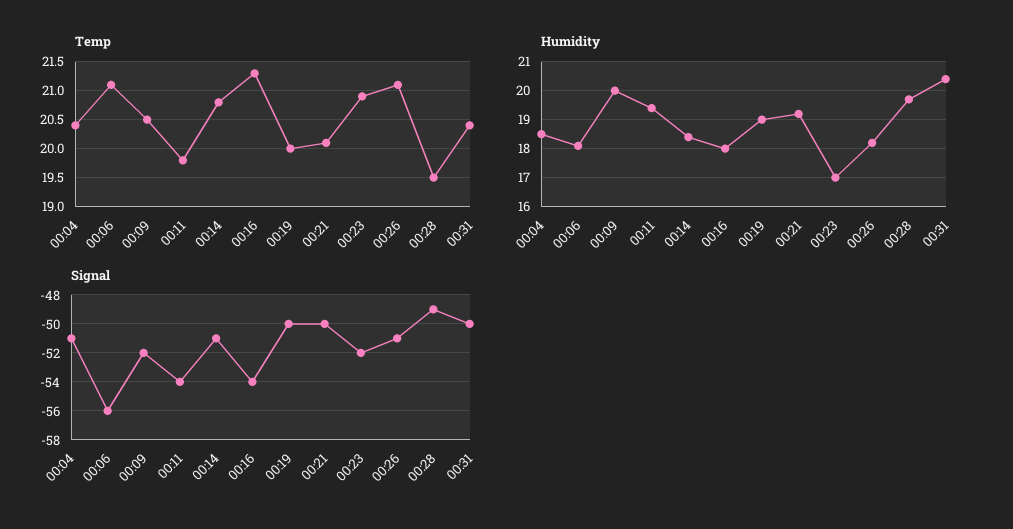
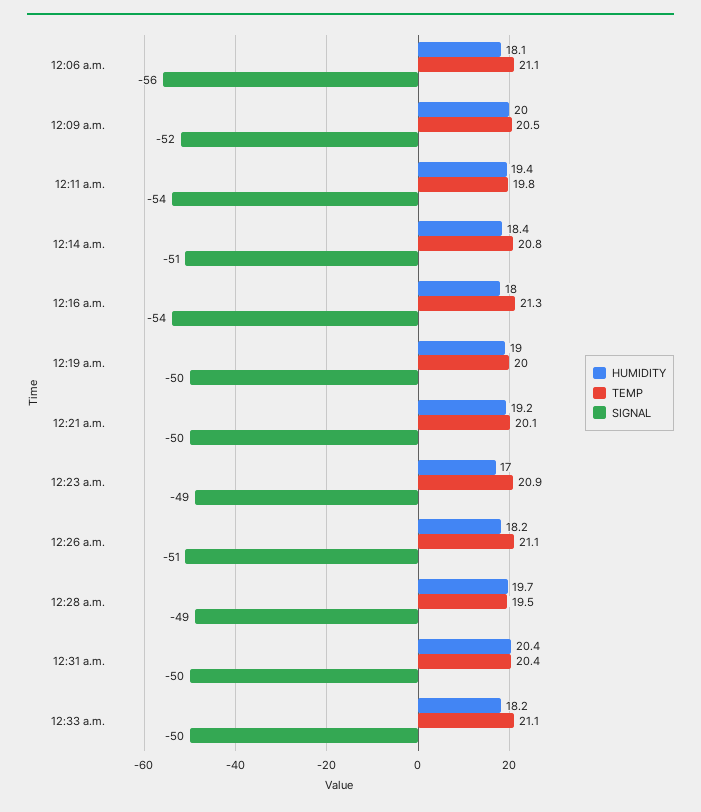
Temp, 00:04: 20.5 -> none
Humidity, 00:04: 18.5 -> none
Signal, 00:04: -51 -> none
Signal, 00:23: -52 -> -49
Humidity, 12:33 a.m.: none -> 18.2
Temp, 12:33 a.m.: none -> 21.1
Signal, 12:33 a.m.: none -> -50

